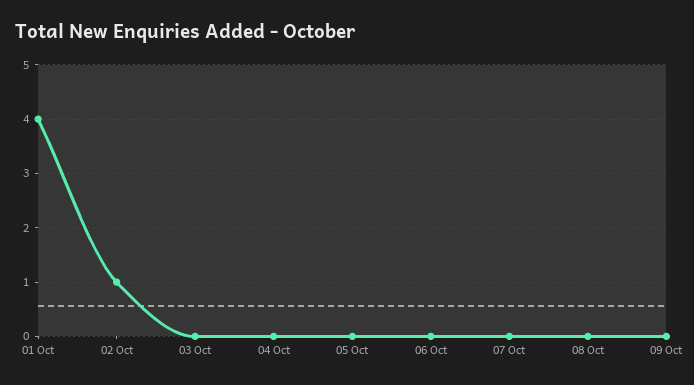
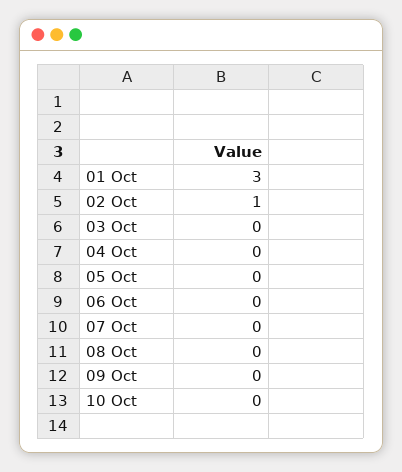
01 Oct: 4 -> 3
10 Oct: none -> 0

